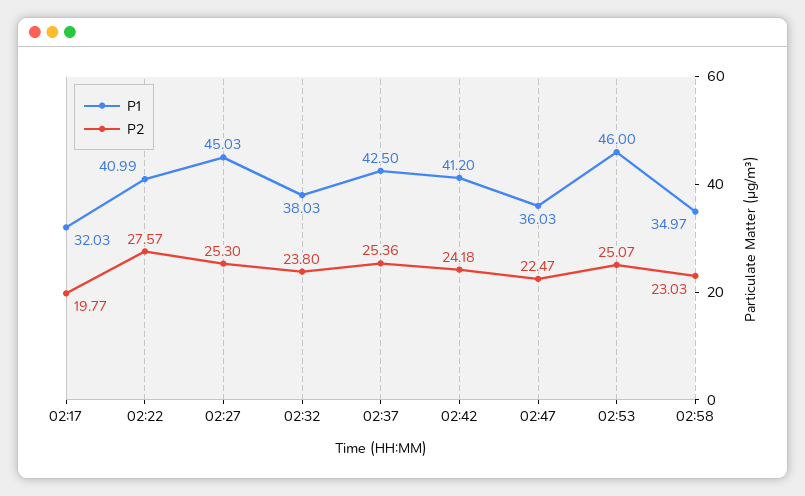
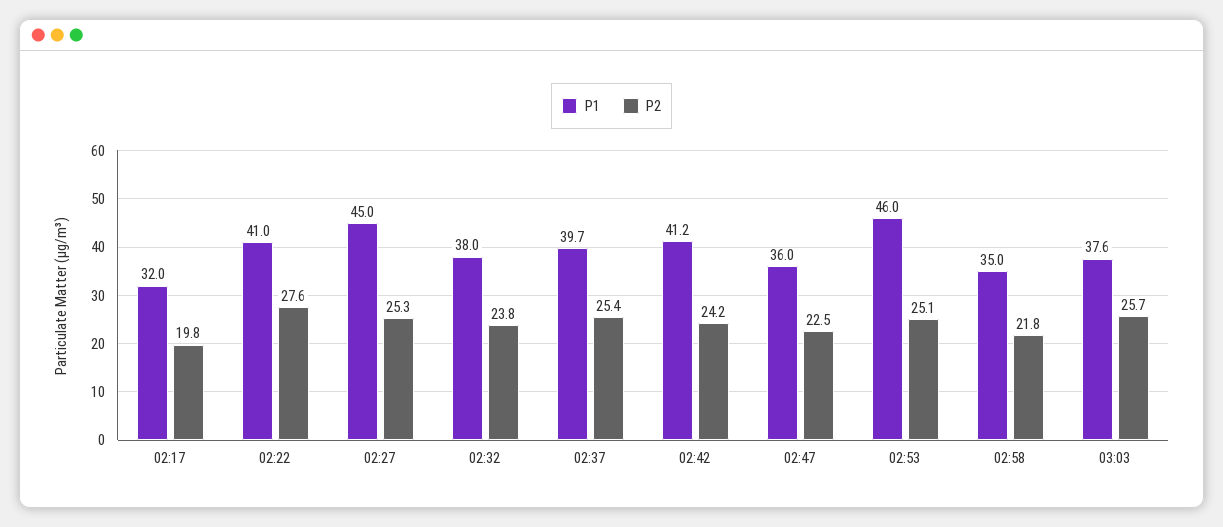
P1, 02:37: 42.5 -> 39.7
P2, 02:58: 23.03 -> 21.8
P1, 03:03: none -> 37.6
P2, 03:03: none -> 25.7

